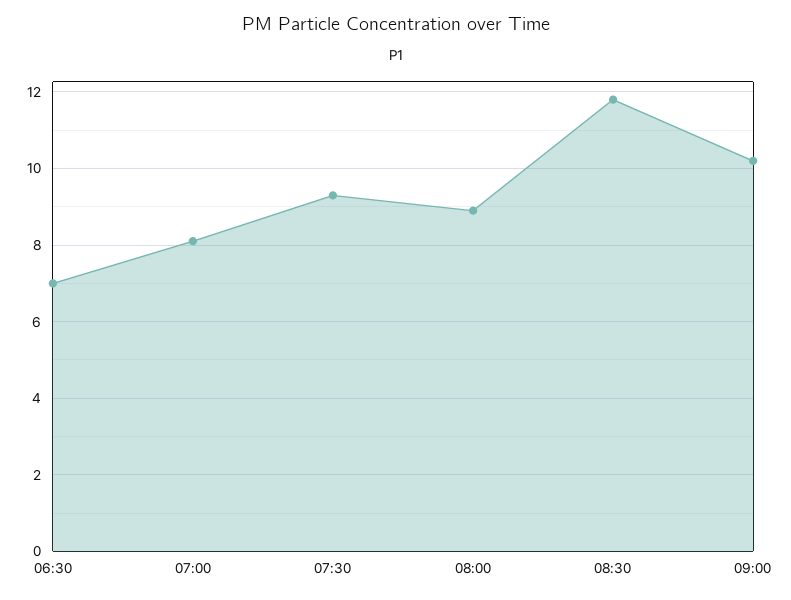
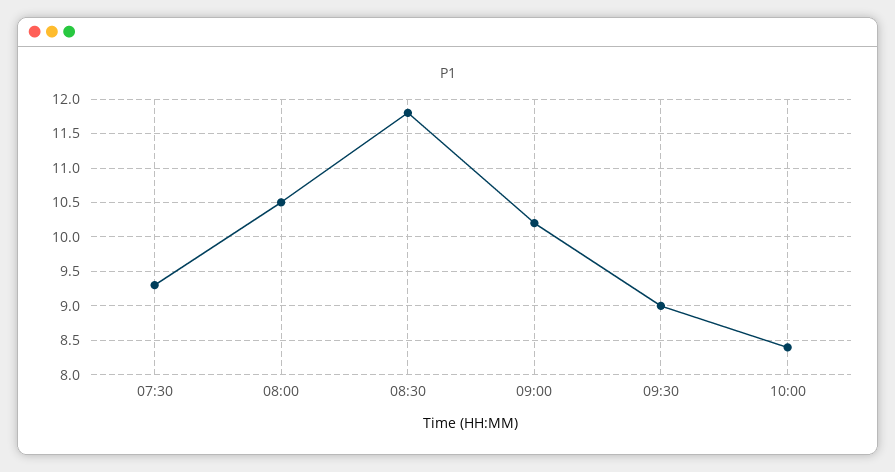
06:30: 7 -> none
07:00: 8 -> none
08:00: 9 -> 10.5
09:30: none -> 9
10:00: none -> 8.4

